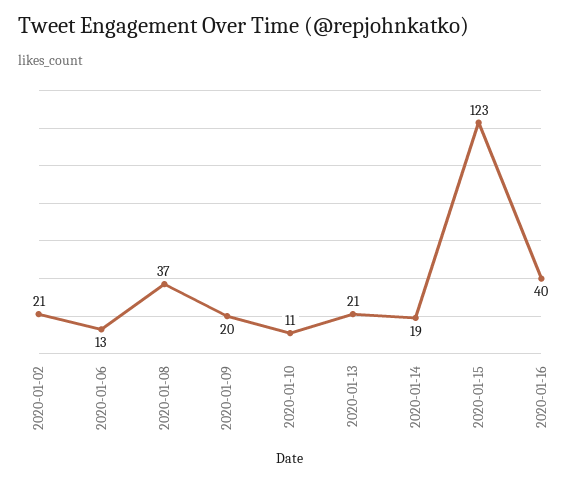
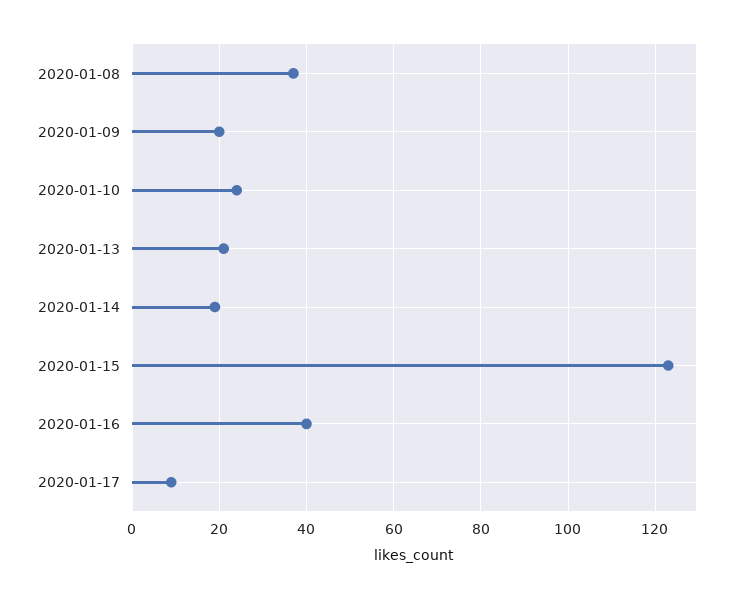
2020-01-02: 21 -> none
2020-01-06: 13 -> none
2020-01-10: 11 -> 25
2020-01-17: none -> 10

